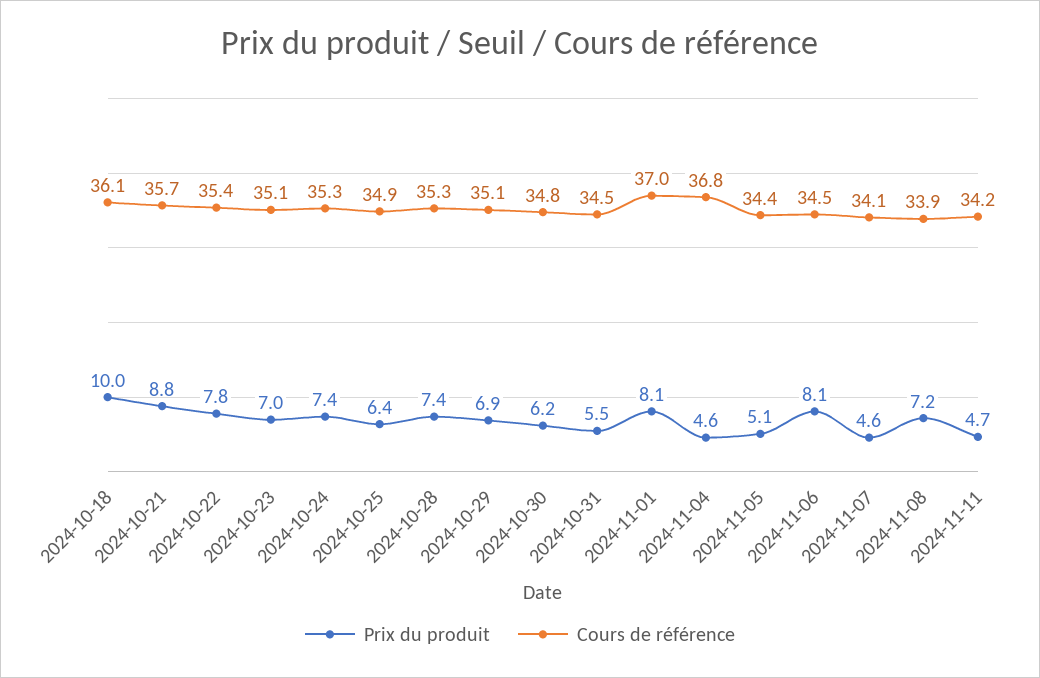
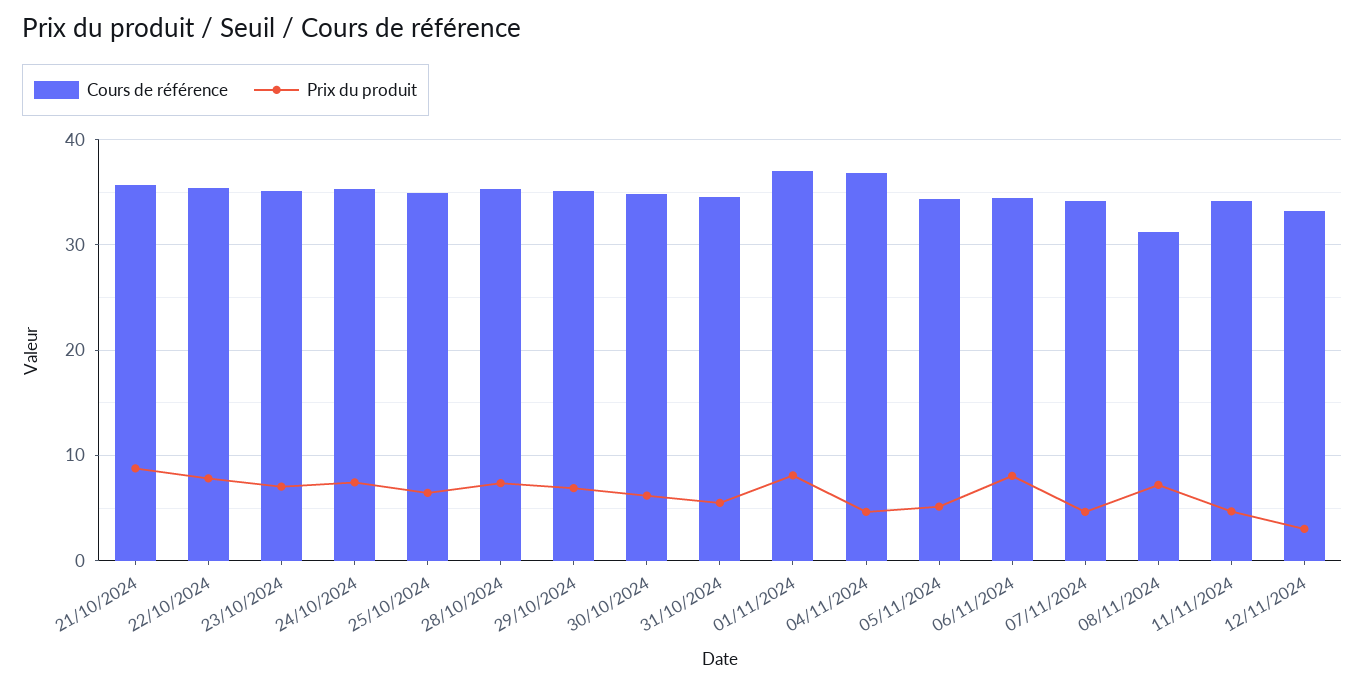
Prix du produit, 2024-10-18: 10 -> none
Cours de référence, 2024-10-18: 36.1 -> none
Cours de référence, 2024-11-08: 33.9 -> 31
Cours de référence, 12/11/2024: none -> 33
Prix du produit, 12/11/2024: none -> 3

